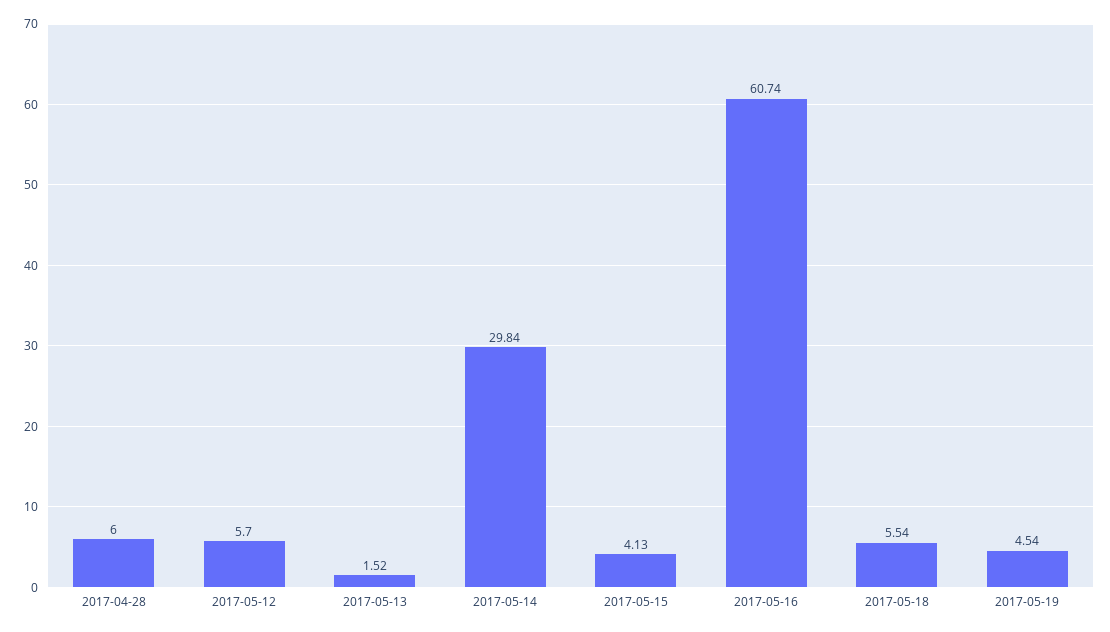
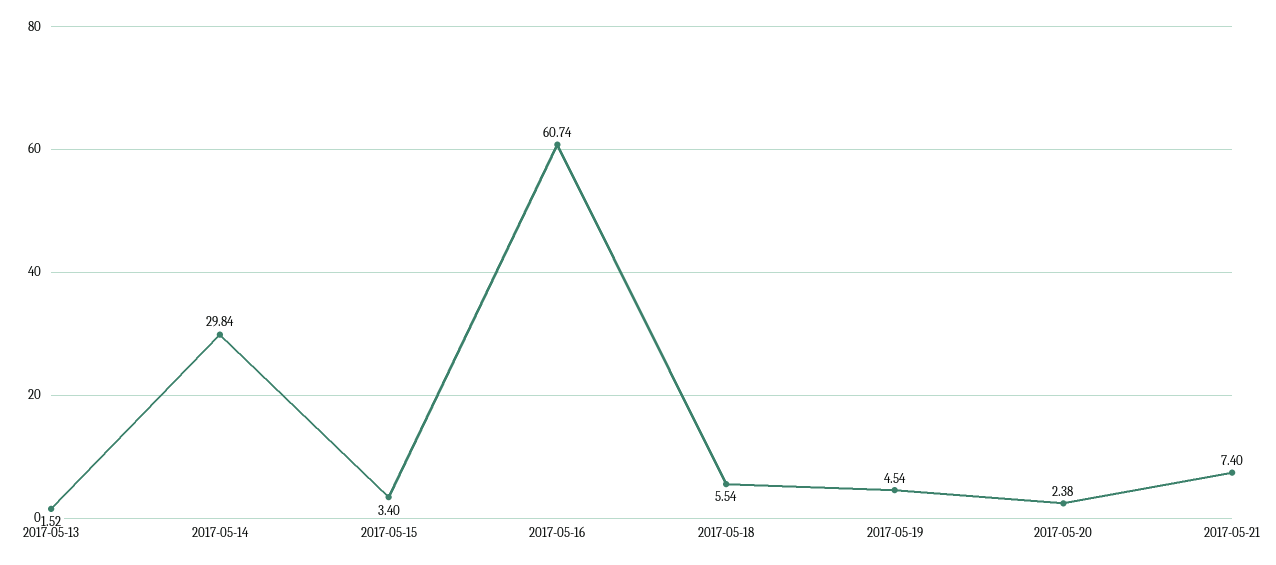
2017-04-28: 6 -> none
2017-05-12: 5.7 -> none
2017-05-15: 4.13 -> 3.4
2017-05-20: none -> 2.38
2017-05-21: none -> 7.4

